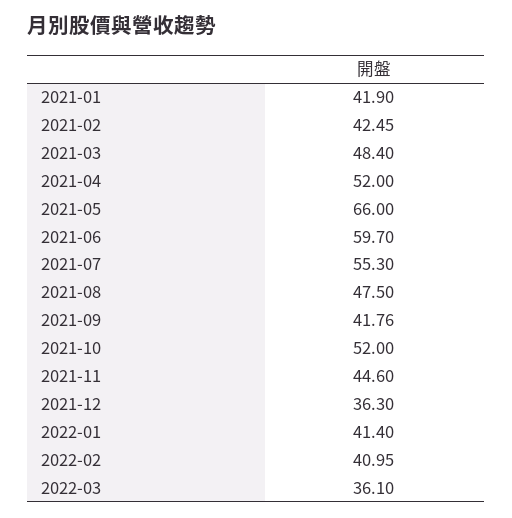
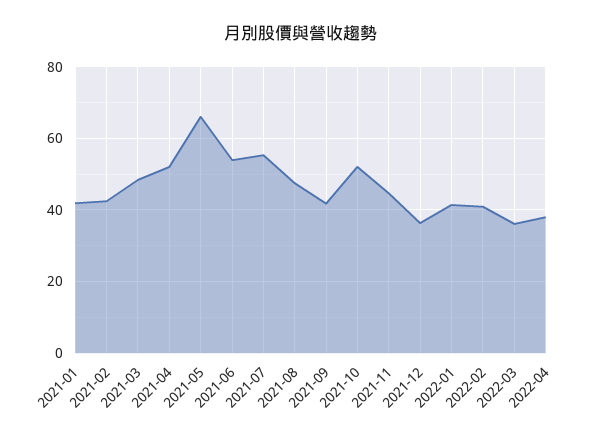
2021-06: 59.7 -> 54
2022-04: none -> 38

